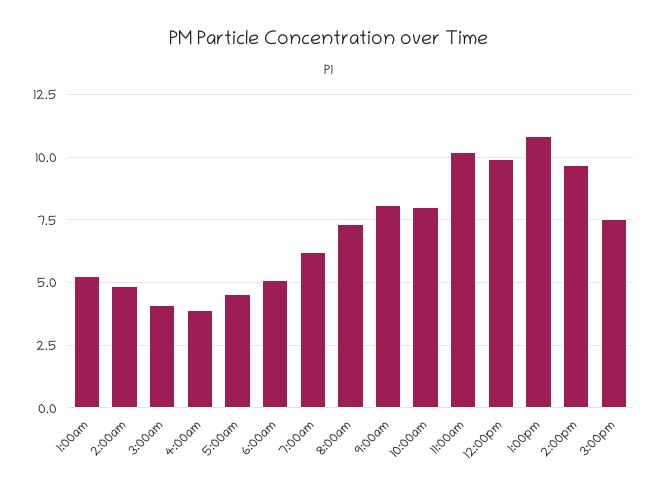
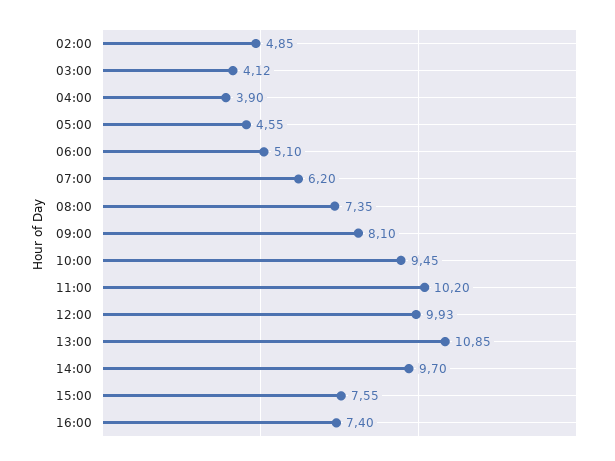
1:00am: 5.25 -> none
10:00am: 8 -> 9.45
16:00: none -> 7.4

